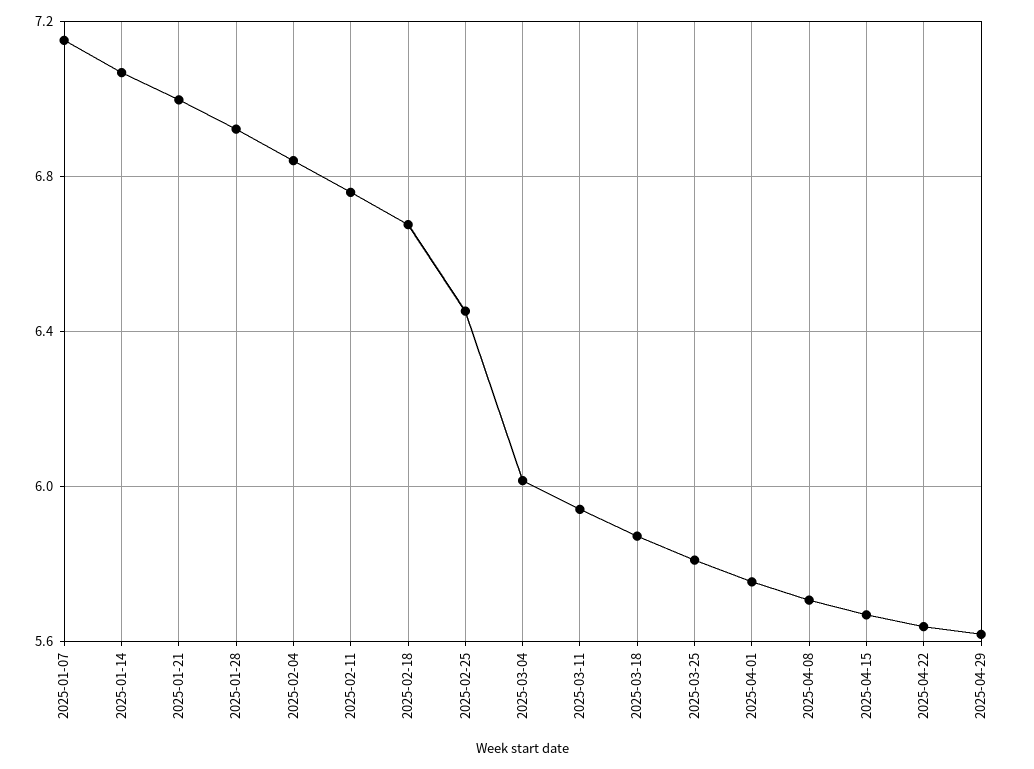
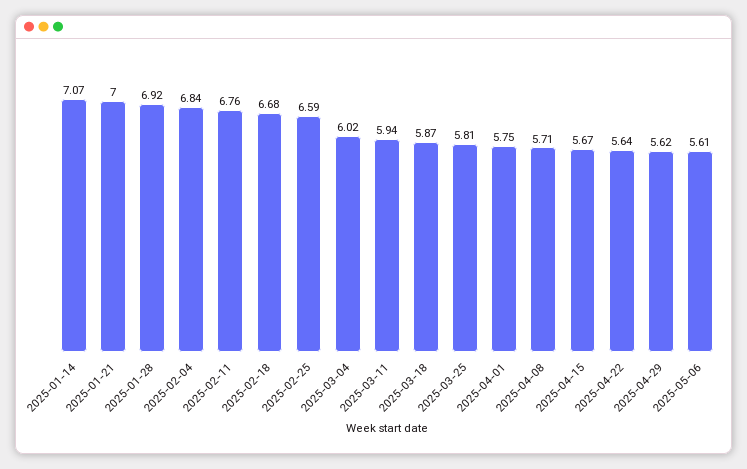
2025-01-07: 7.15 -> none
2025-02-25: 6.45 -> 6.59
2025-05-06: none -> 5.61

